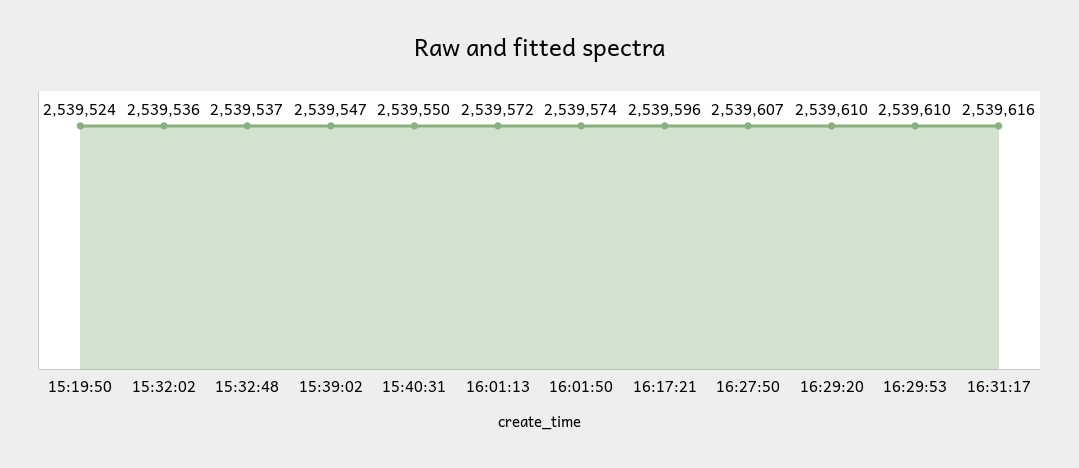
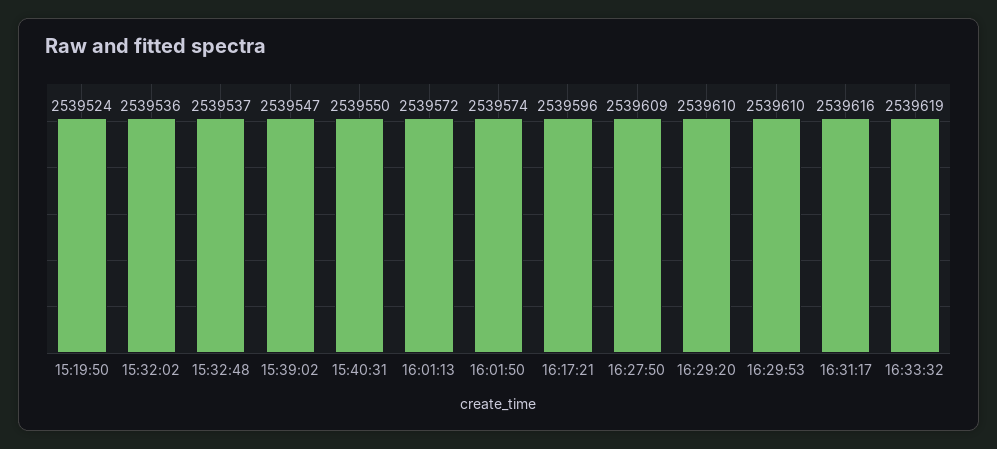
16:27:50: 2539607 -> 2539609
16:33:32: none -> 2539619

